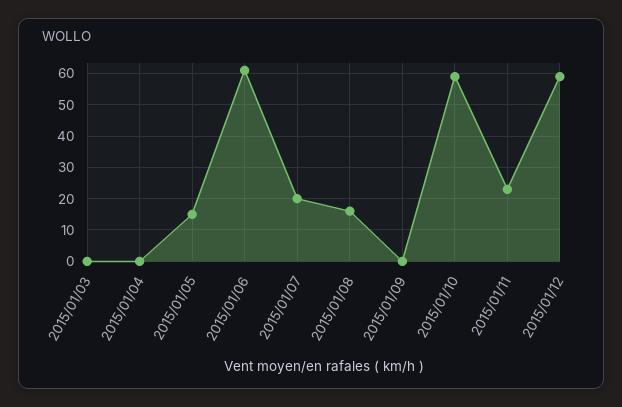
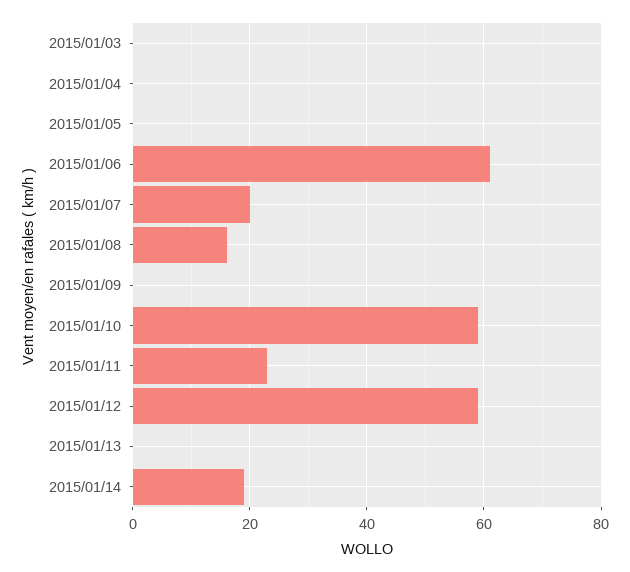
2015/01/05: 15 -> 0
2015/01/13: none -> 0
2015/01/14: none -> 20

